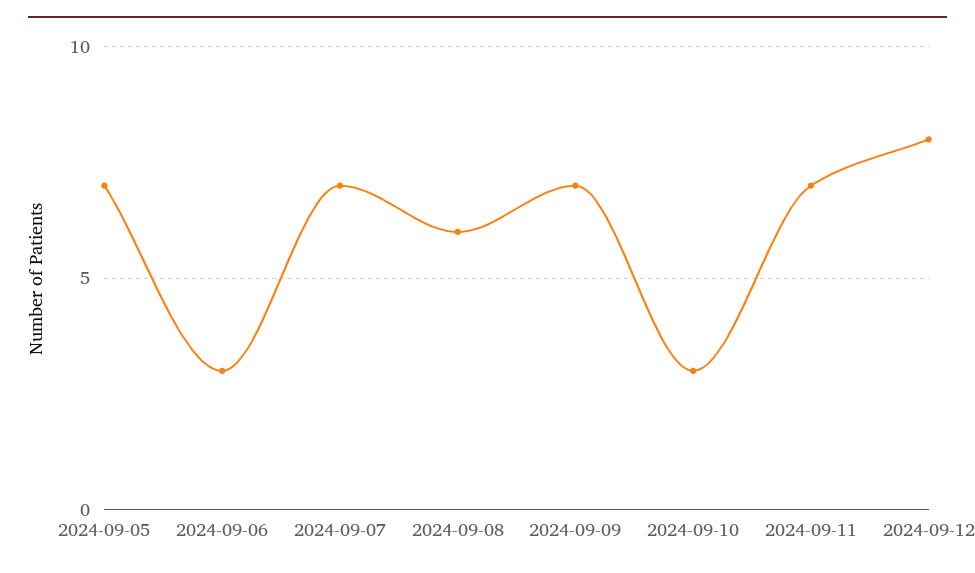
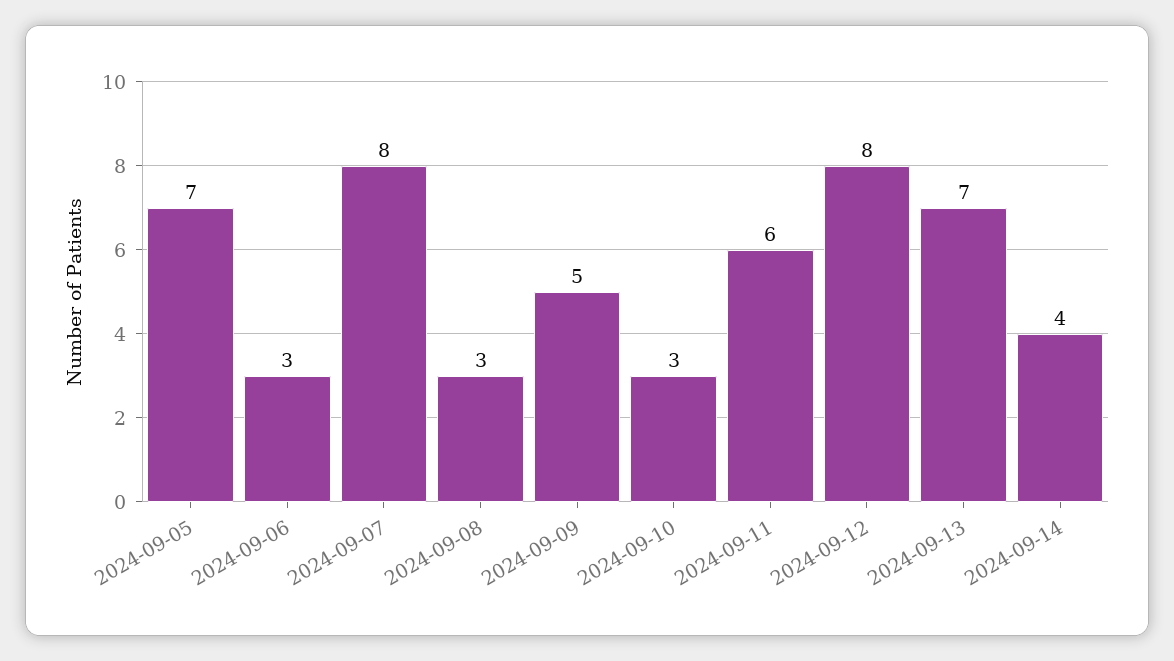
2024-09-07: 7 -> 8
2024-09-08: 6 -> 3
2024-09-09: 7 -> 5
2024-09-11: 7 -> 6
2024-09-13: none -> 7
2024-09-14: none -> 4

